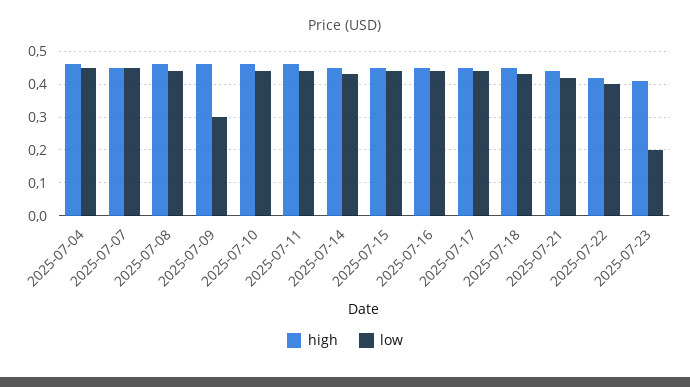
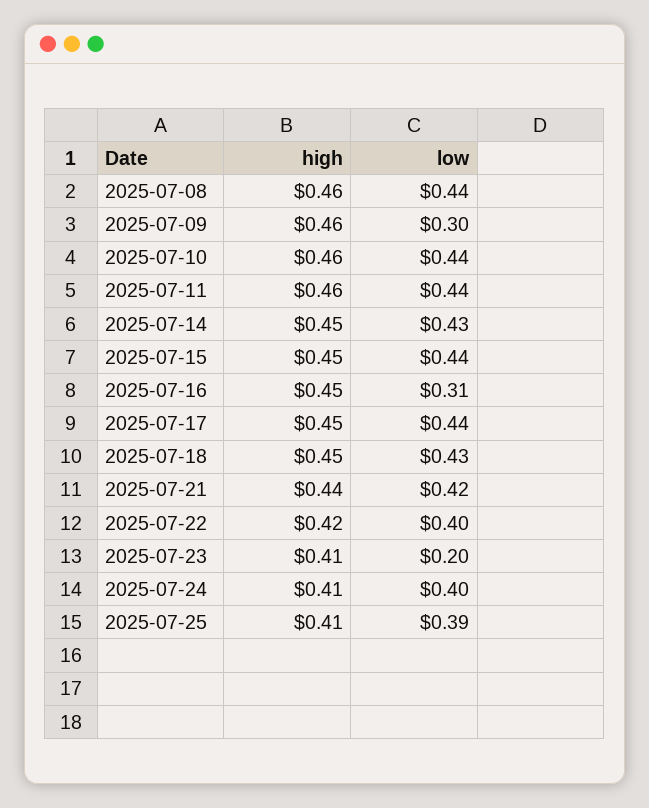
high, 2025-07-04: 0.45 -> none
low, 2025-07-04: 0.45 -> none
high, 2025-07-07: 0.45 -> none
low, 2025-07-07: 0.45 -> none
low, 2025-07-16: 0.45 -> 0.31
high, 2025-07-24: none -> 0.41
low, 2025-07-24: none -> 0.4
high, 2025-07-25: none -> 0.41
low, 2025-07-25: none -> 0.39

